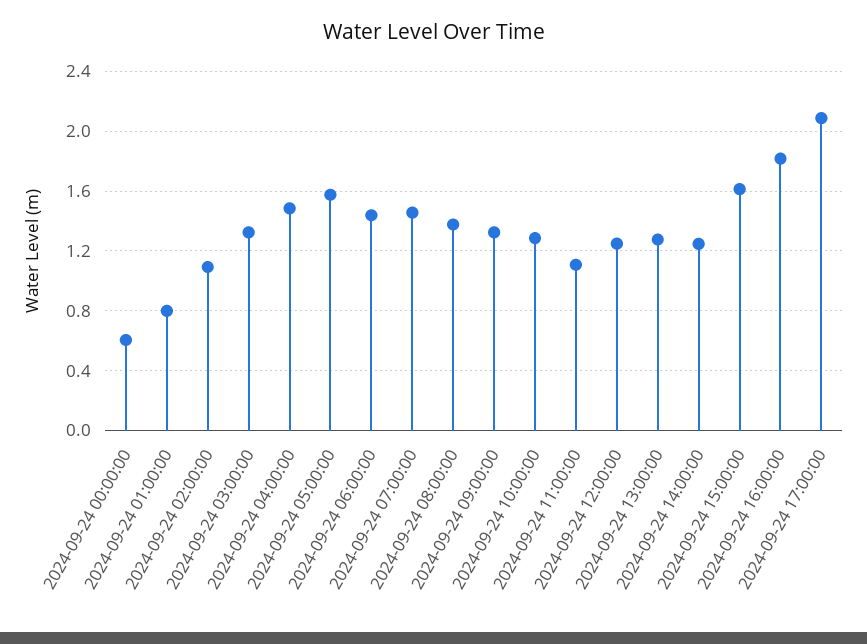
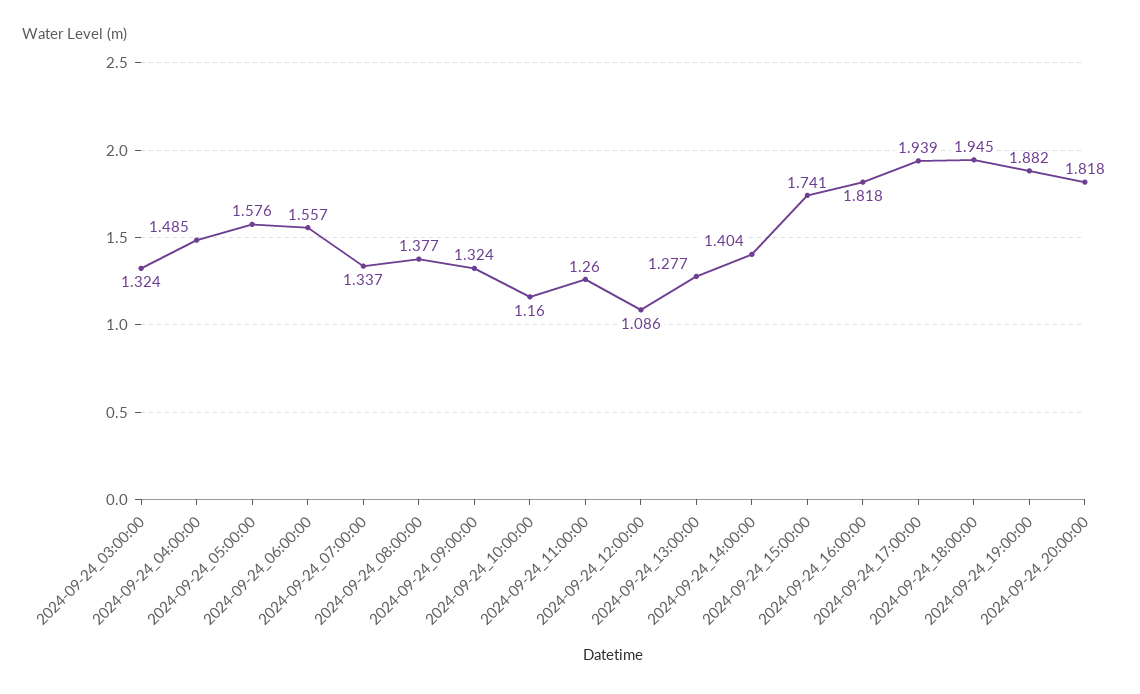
2024-09-24 00:00:00: 0.6 -> none
2024-09-24 01:00:00: 0.8 -> none
2024-09-24 02:00:00: 1.1 -> none
2024-09-24 06:00:00: 1.45 -> 1.557
2024-09-24 07:00:00: 1.45 -> 1.337
2024-09-24 10:00:00: 1.3 -> 1.16
2024-09-24 11:00:00: 1.1 -> 1.26
2024-09-24 12:00:00: 1.25 -> 1.086
2024-09-24 14:00:00: 1.25 -> 1.404
2024-09-24 15:00:00: 1.6 -> 1.741
2024-09-24 17:00:00: 2.1 -> 1.939
2024-09-24_18:00:00: none -> 1.945
2024-09-24_19:00:00: none -> 1.882
2024-09-24_20:00:00: none -> 1.818

